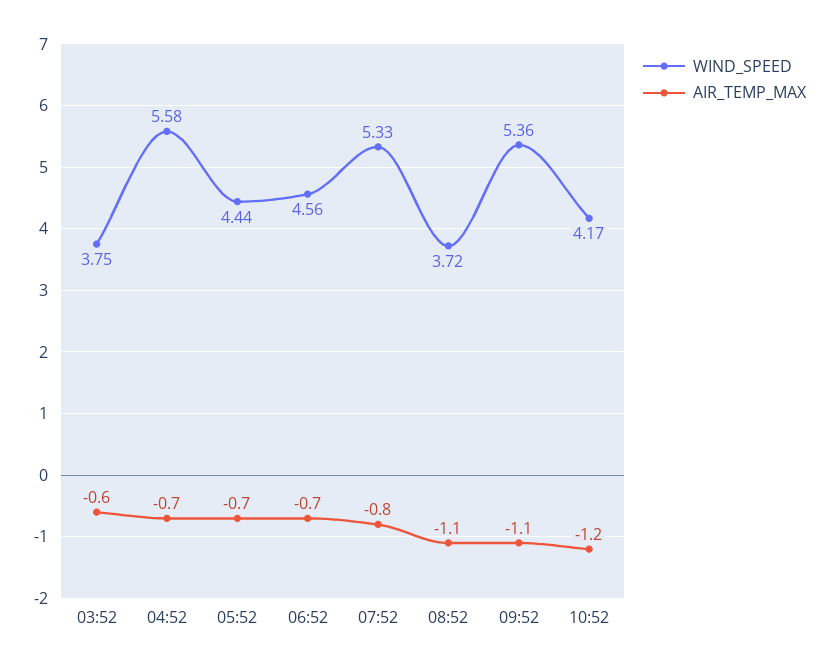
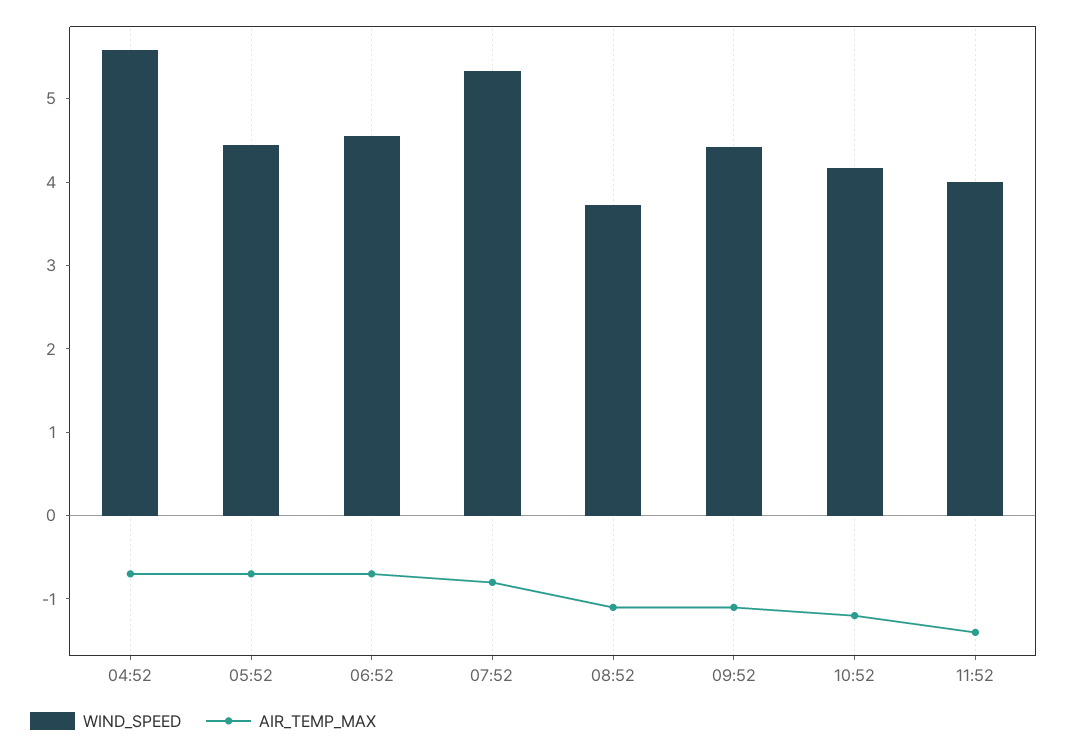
WIND_SPEED, 03:52: 3.75 -> none
AIR_TEMP_MAX, 03:52: -0.6 -> none
WIND_SPEED, 09:52: 5.36 -> 4.4
WIND_SPEED, 11:52: none -> 4
AIR_TEMP_MAX, 11:52: none -> -1.4

